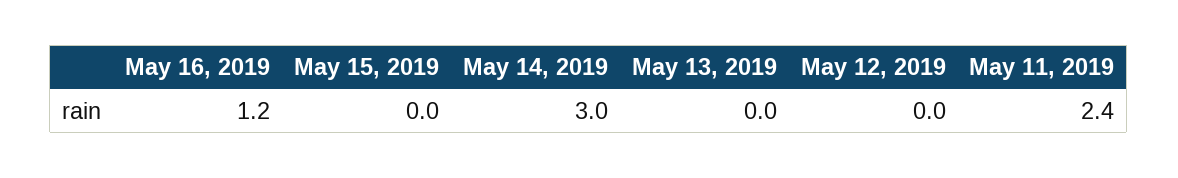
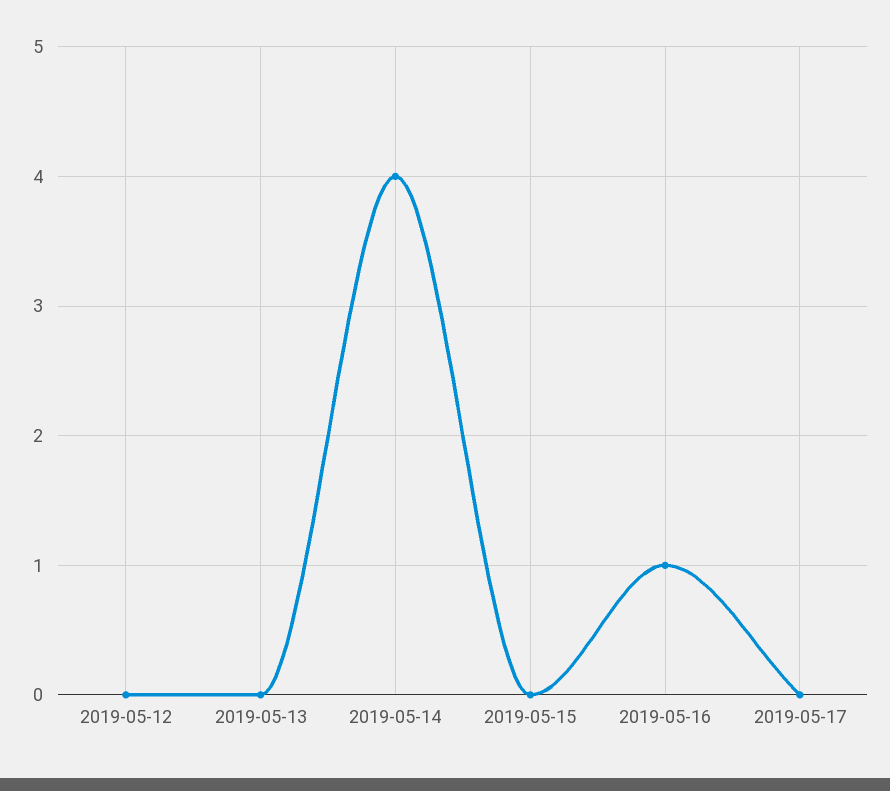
May 16, 2019: 1.2 -> 1
May 14, 2019: 3 -> 4
May 11, 2019: 2.4 -> none
2019-05-17: none -> 0

